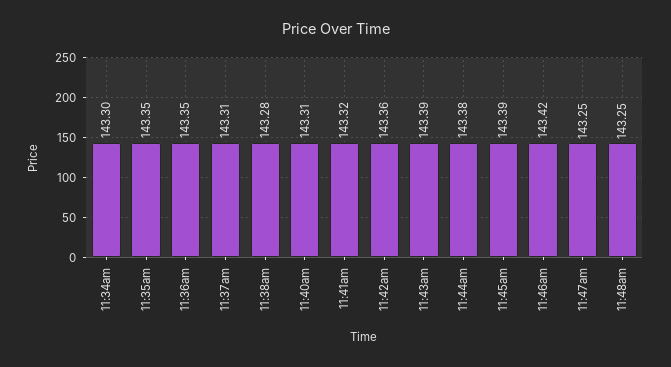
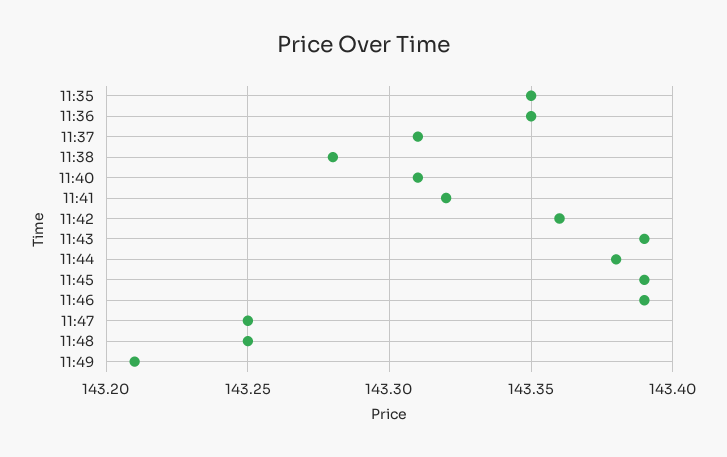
11:34am: 143.3 -> none
11:46am: 143.42 -> 143.39
11:49: none -> 143.21

